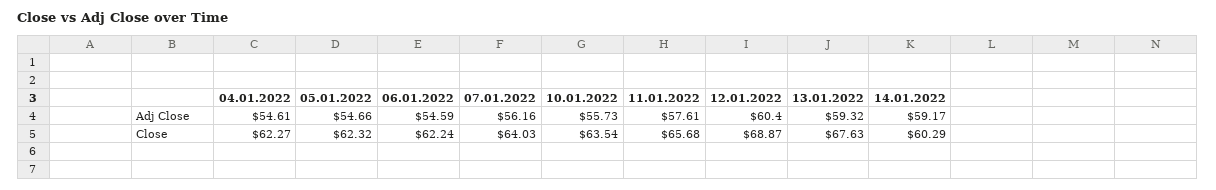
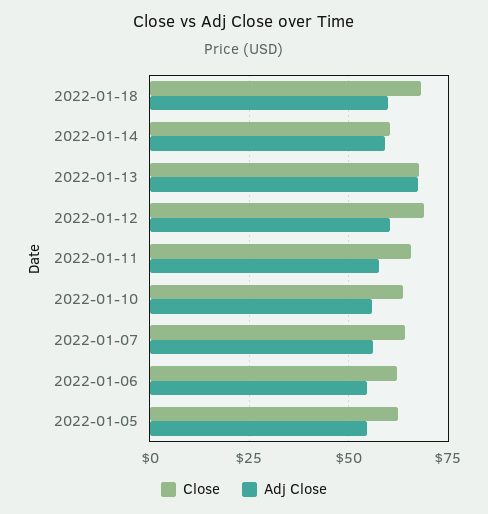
Adj Close, 04.01.2022: 54.61 -> none
Adj Close, 13.01.2022: 59.32 -> 67.5
Close, 04.01.2022: 62.27 -> none
Close, 2022-01-18: none -> 67.5
Adj Close, 2022-01-18: none -> 60

